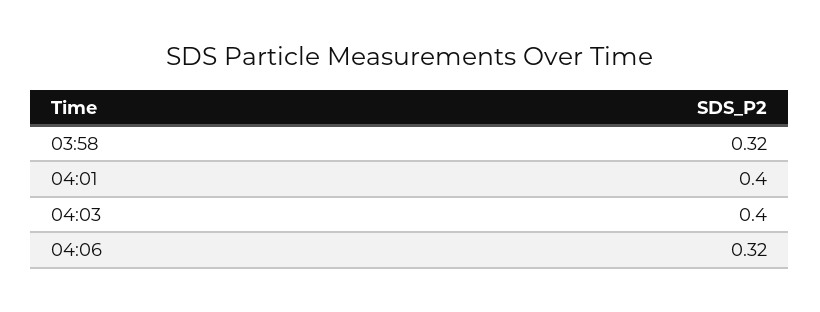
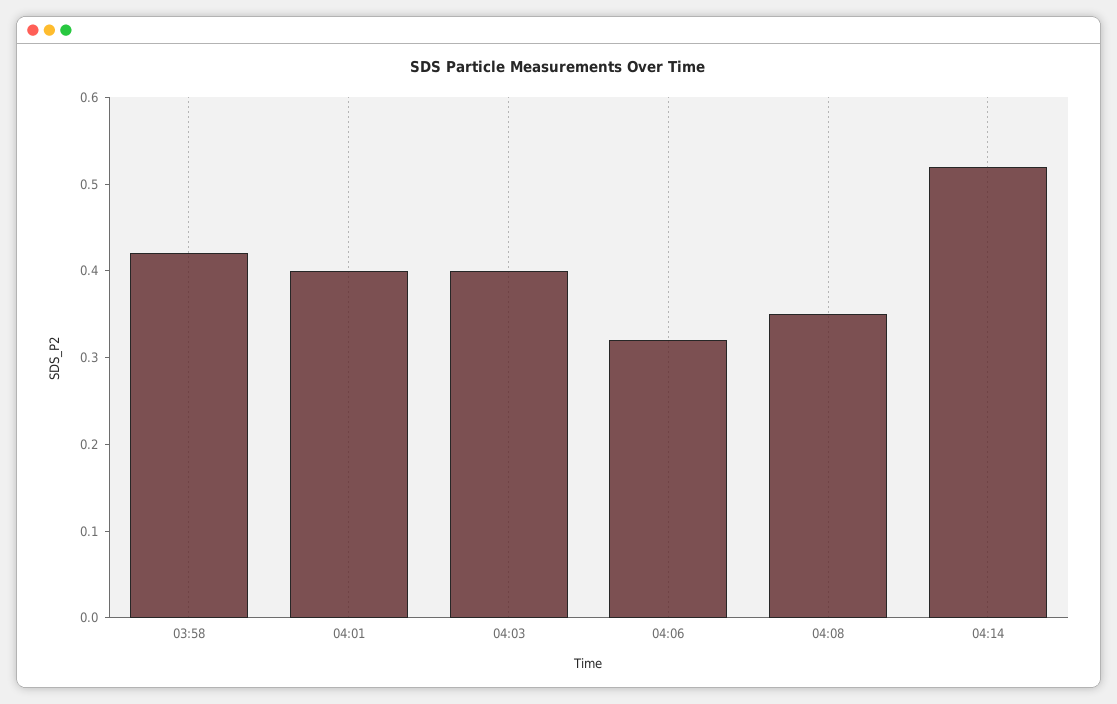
03:58: 0.32 -> 0.42
04:08: none -> 0.35
04:14: none -> 0.52

